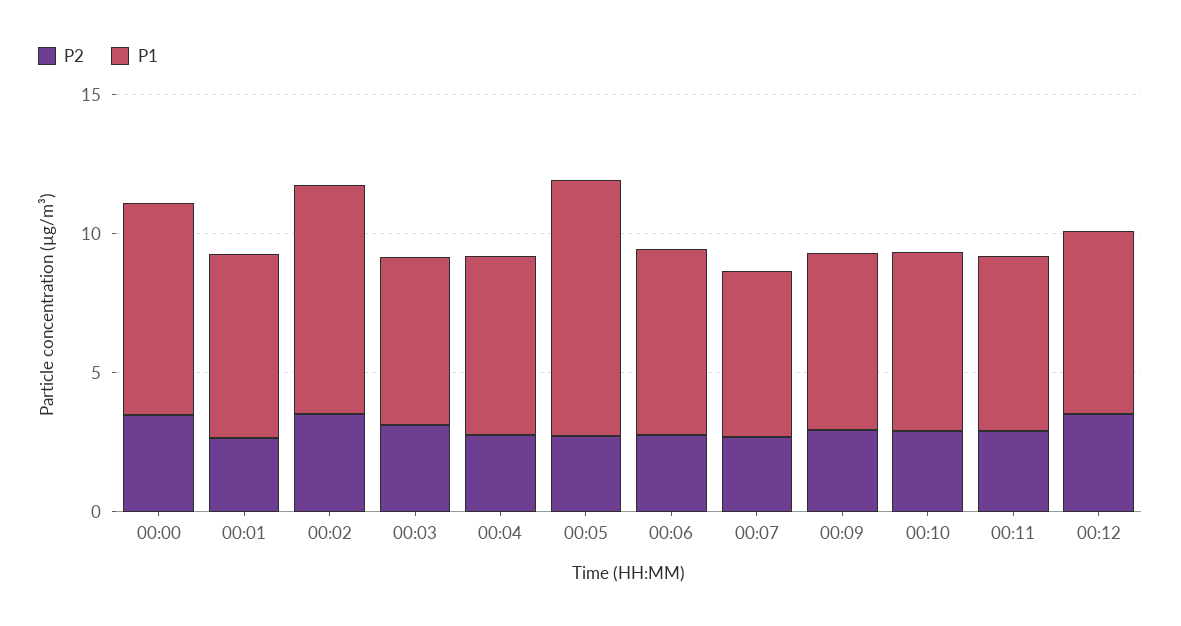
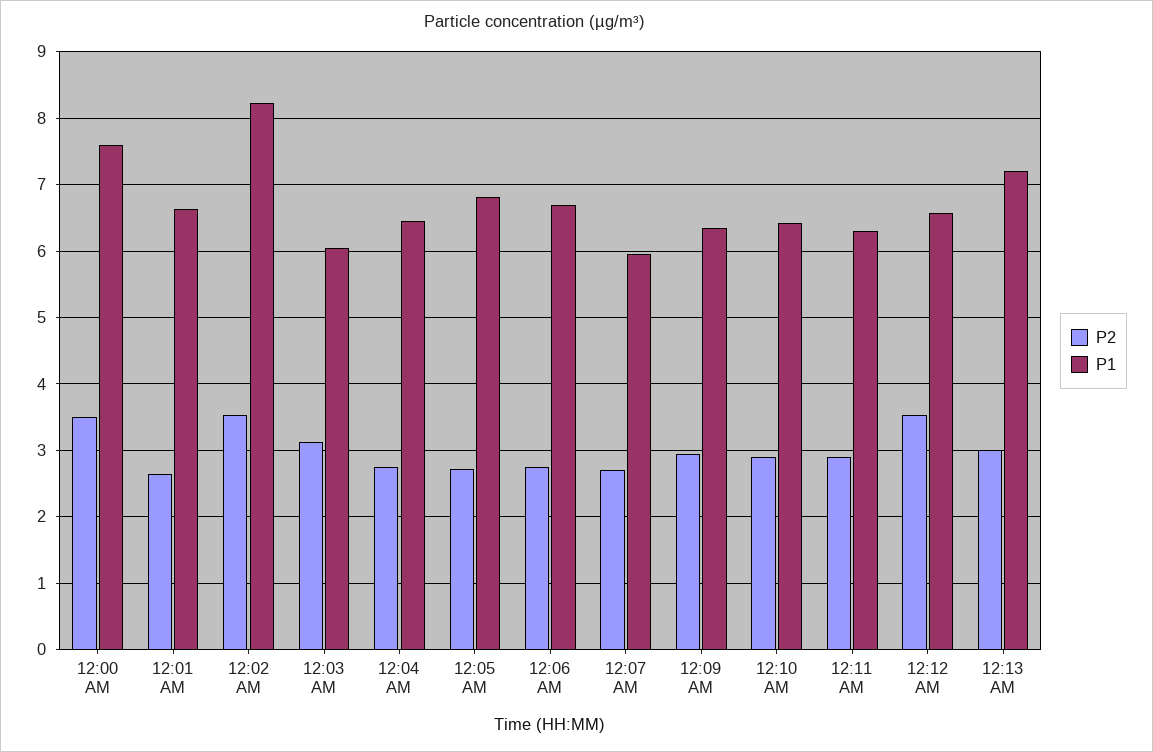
P1, 00:05: 9 -> 6.8
P2, 12:13 AM: none -> 3
P1, 12:13 AM: none -> 7.2

